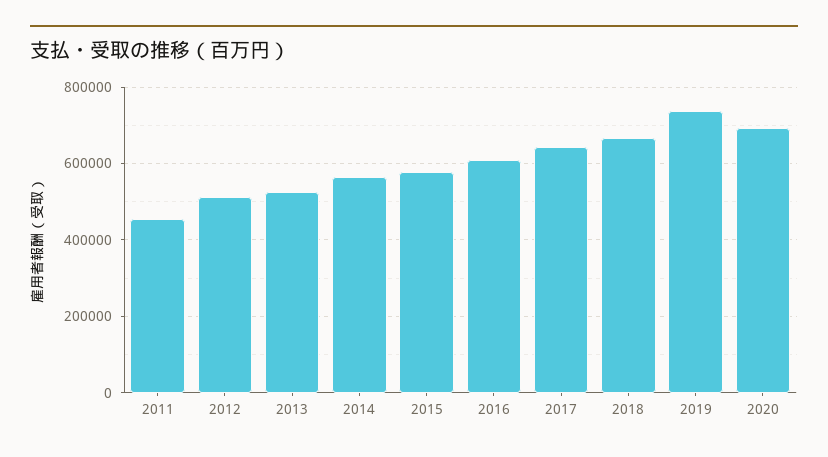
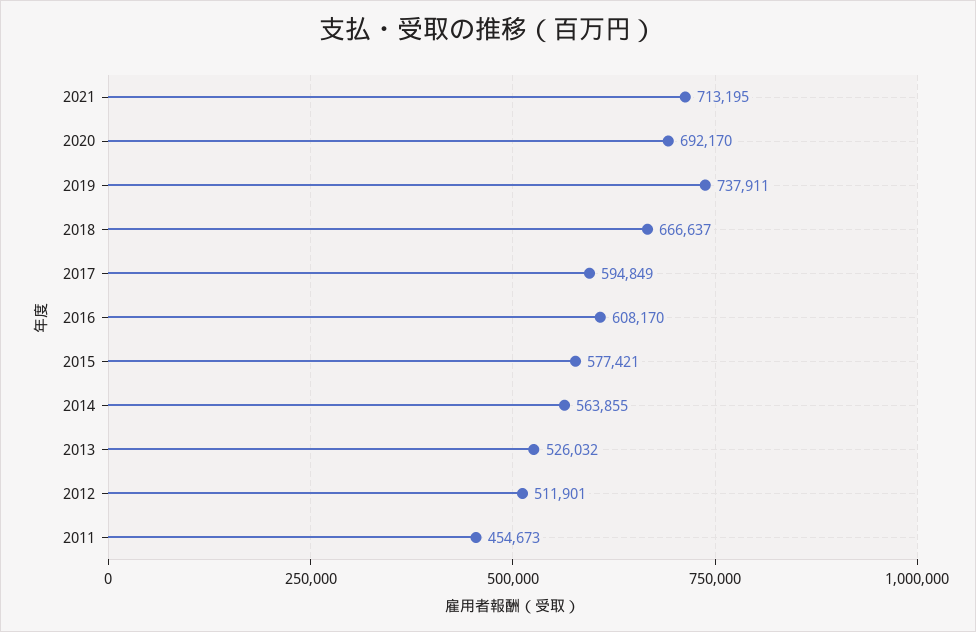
2017: 640000 -> 594849
2021: none -> 713195

